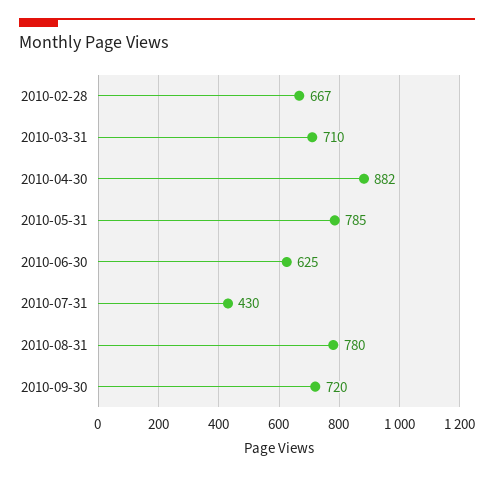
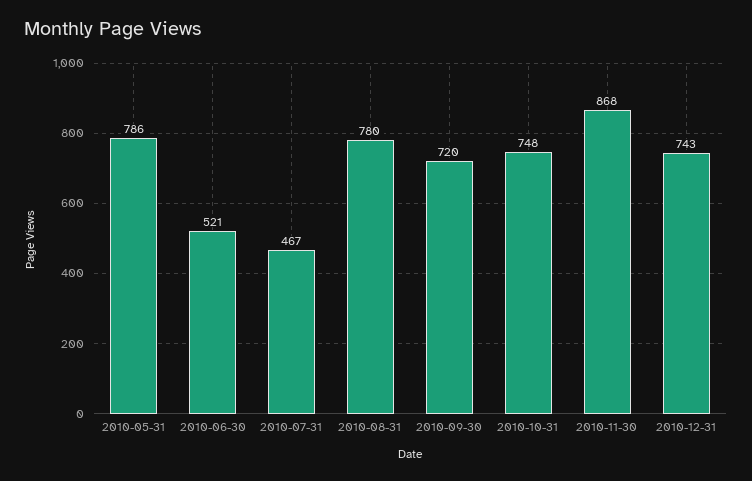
2010-02-28: 667 -> none
2010-03-31: 710 -> none
2010-04-30: 882 -> none
2010-05-31: 785 -> 786
2010-06-30: 625 -> 521
2010-07-31: 430 -> 467
2010-10-31: none -> 748
2010-11-30: none -> 868
2010-12-31: none -> 743

